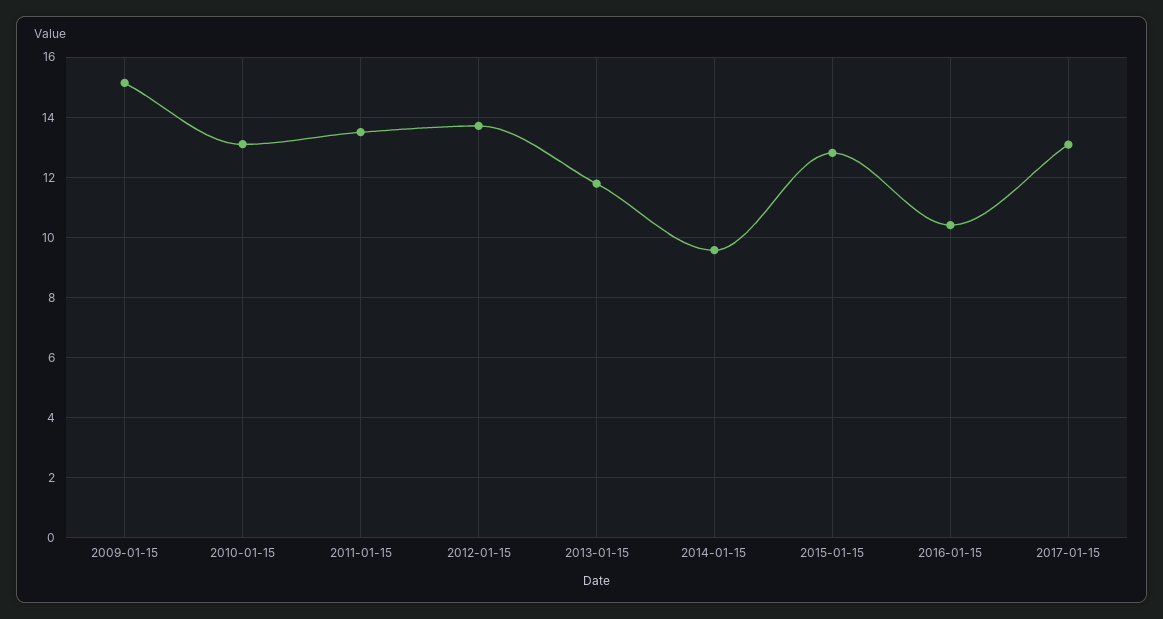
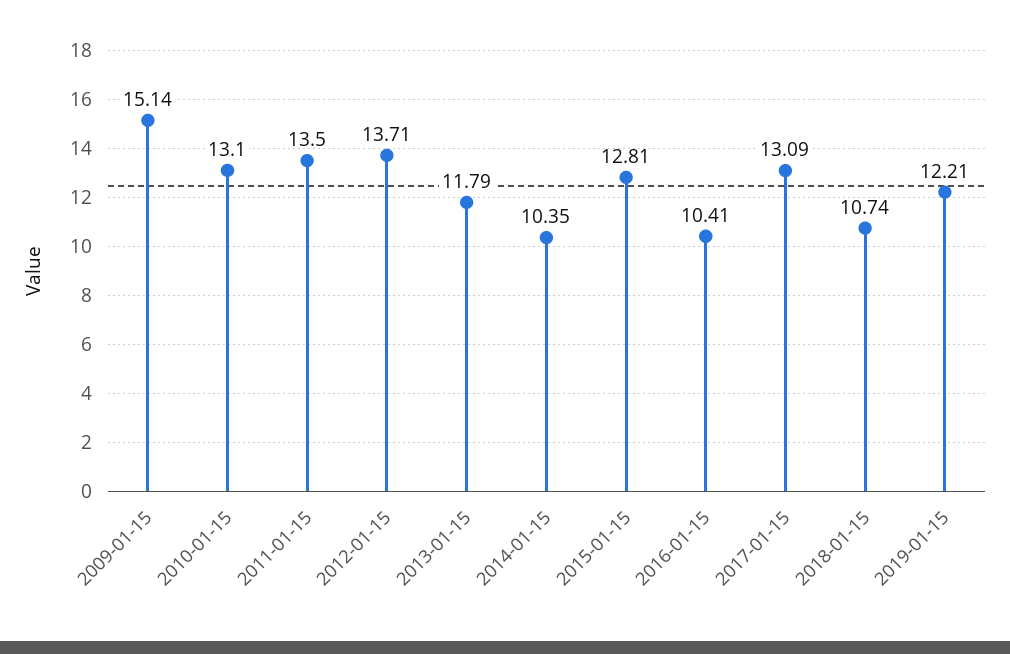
2014-01-15: 9.6 -> 10.35
2018-01-15: none -> 10.74
2019-01-15: none -> 12.21

